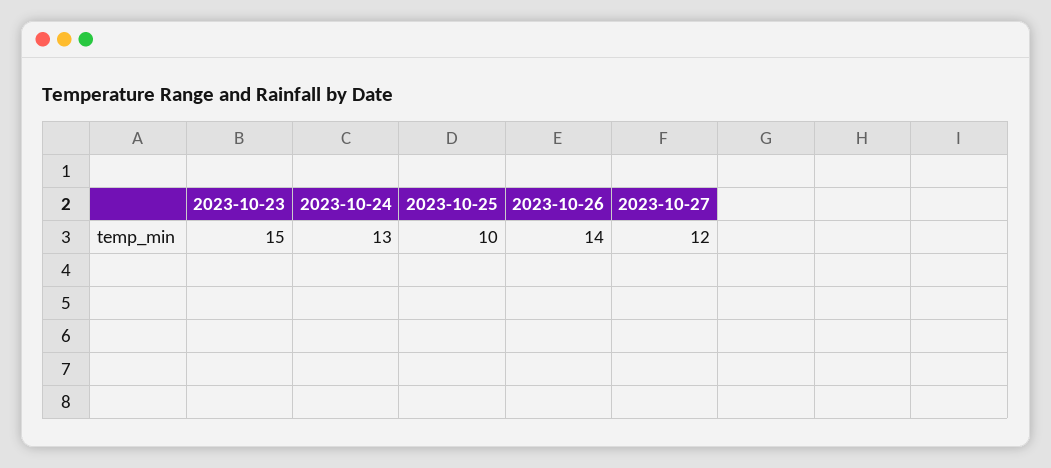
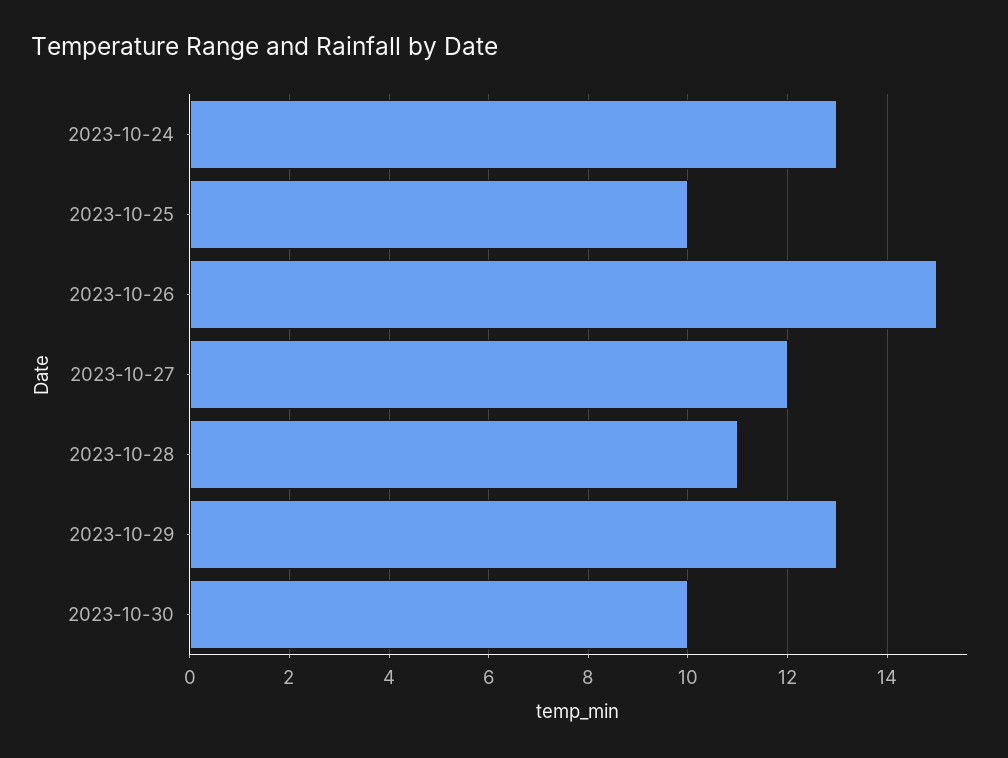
2023-10-23: 15 -> none
2023-10-26: 14 -> 15
2023-10-28: none -> 11
2023-10-29: none -> 13
2023-10-30: none -> 10

